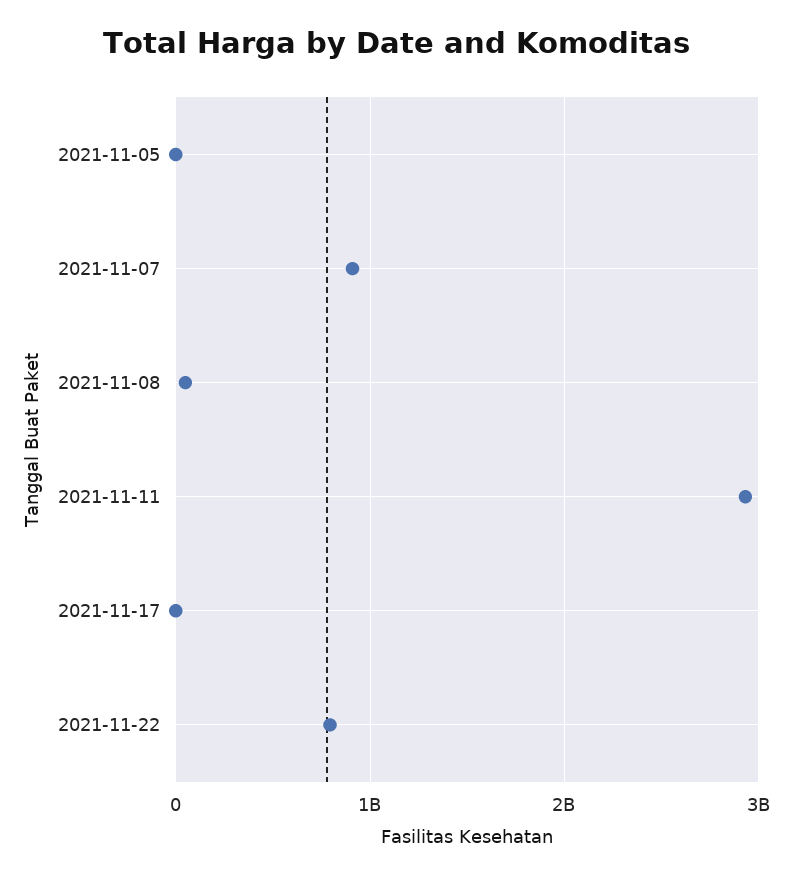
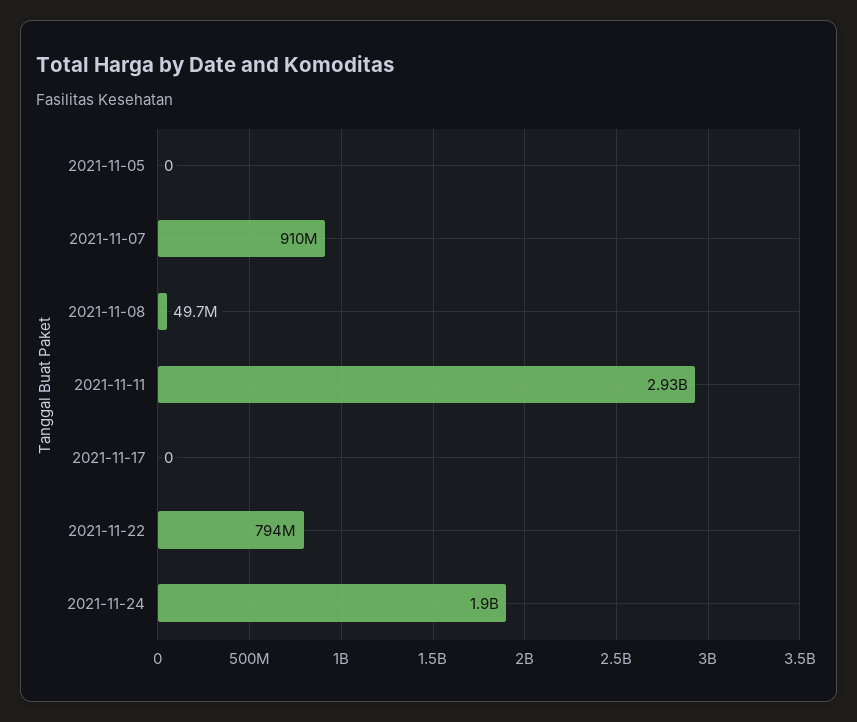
2021-11-24: none -> 1900000000

